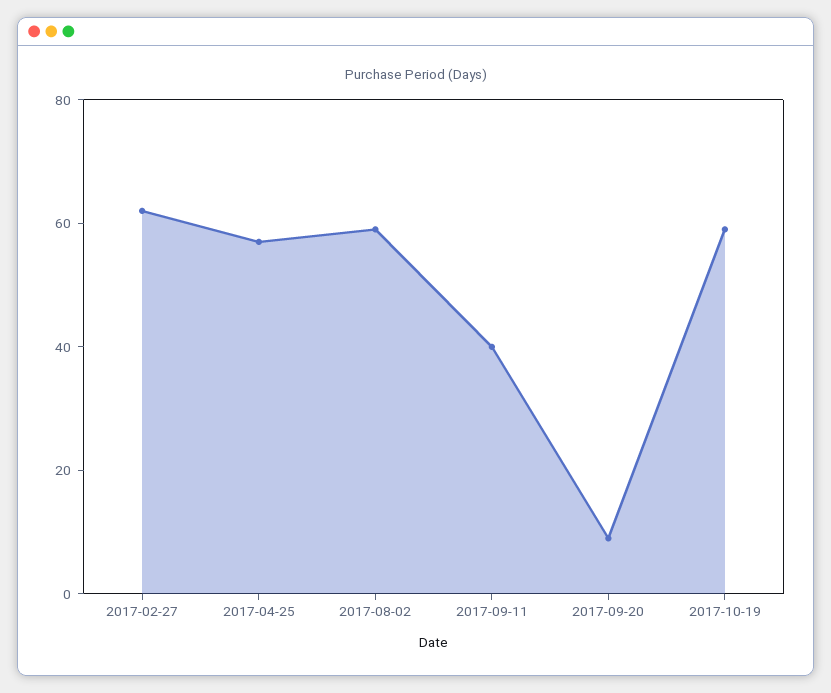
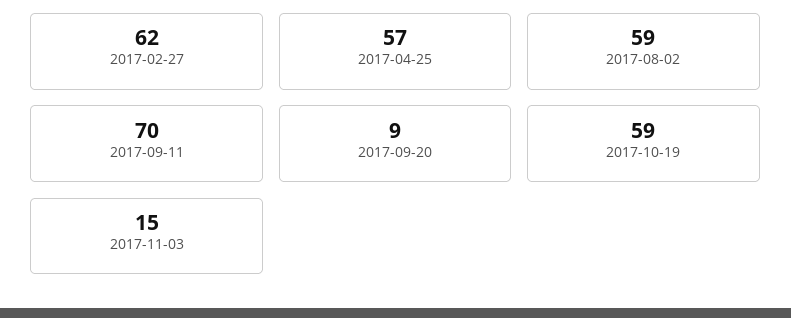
2017-09-11: 40 -> 70
2017-11-03: none -> 15

